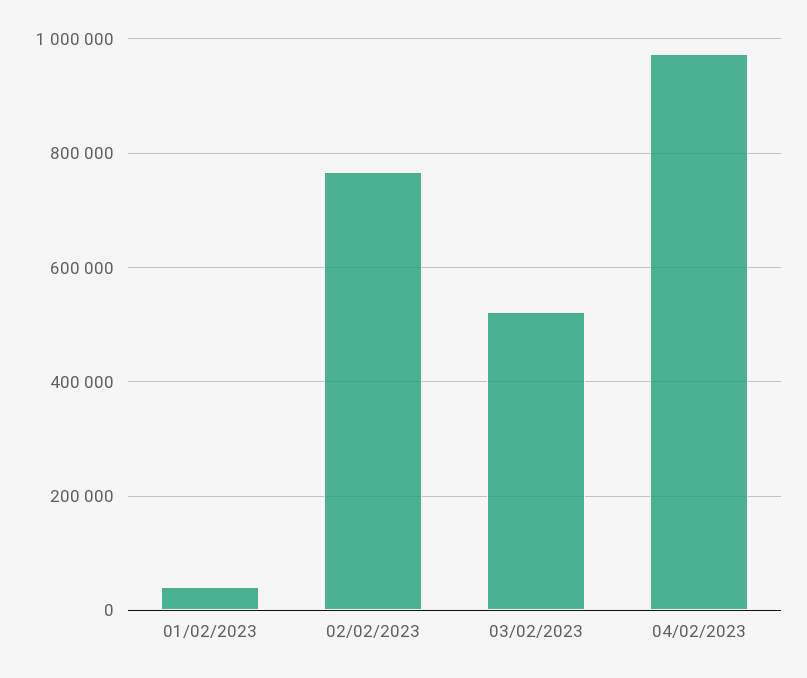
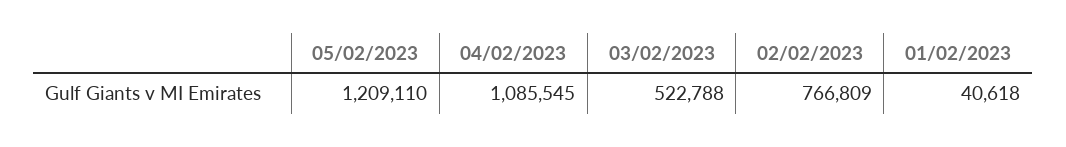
04/02/2023: 980000 -> 1085545
05/02/2023: none -> 1209110

